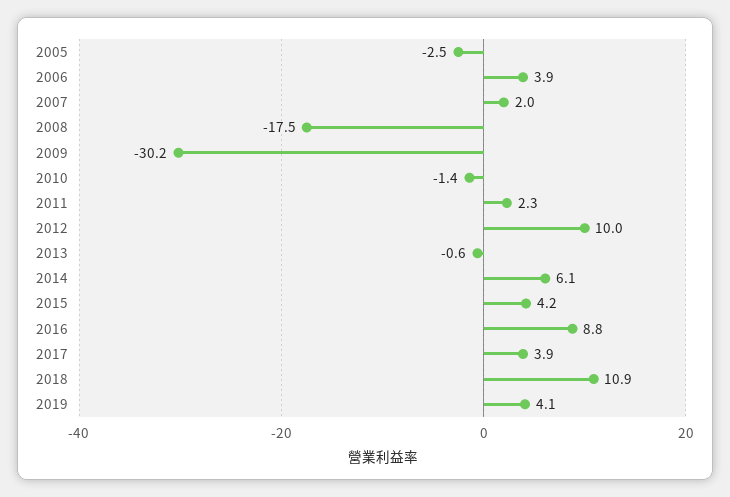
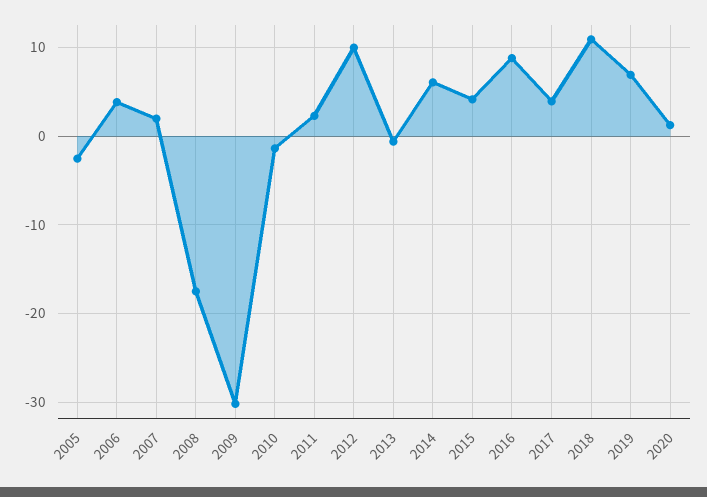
2019: 4.1 -> 7
2020: none -> 1

